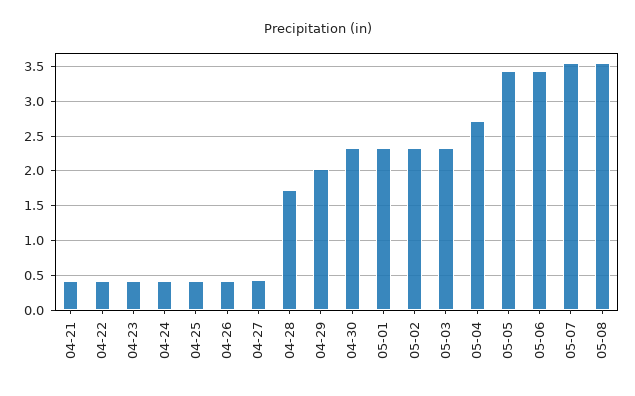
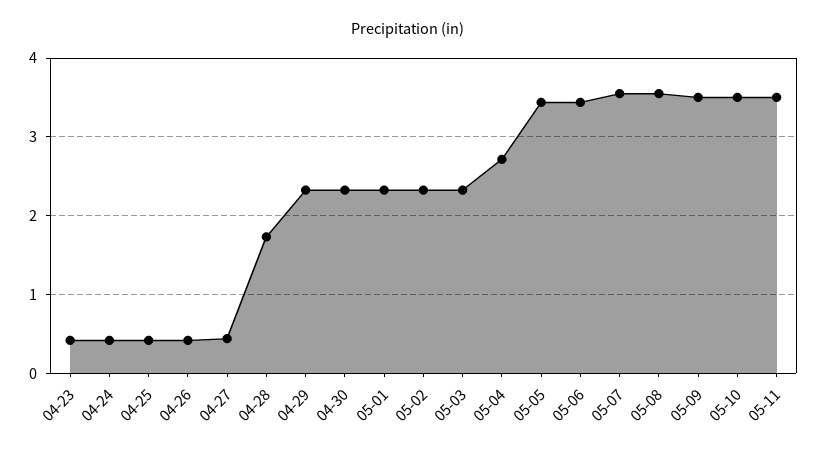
04-21: 0.4 -> none
04-22: 0.4 -> none
04-29: 2 -> 2.3
05-09: none -> 3.5
05-10: none -> 3.5
05-11: none -> 3.5

